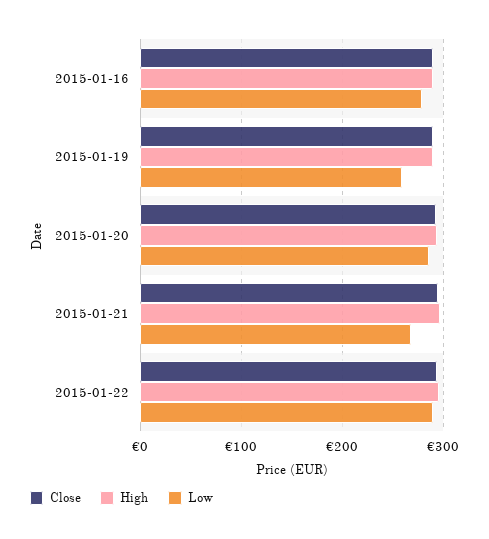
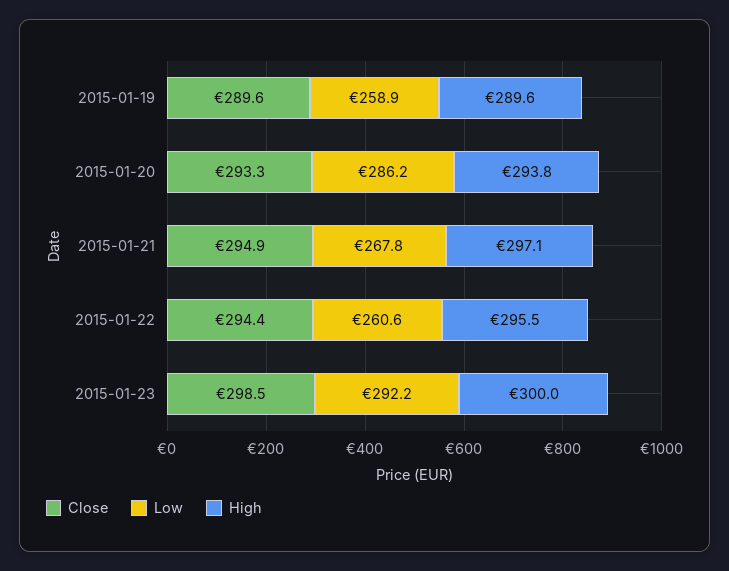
Close, 2015-01-16: 290 -> none
High, 2015-01-16: 290 -> none
Low, 2015-01-16: 280 -> none
Low, 2015-01-22: 290 -> 260.6
Close, 2015-01-23: none -> 298.5
Low, 2015-01-23: none -> 292.2
High, 2015-01-23: none -> 300

